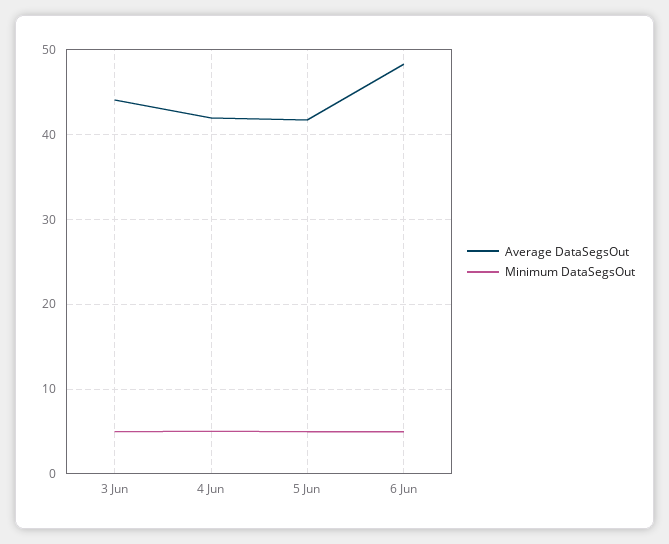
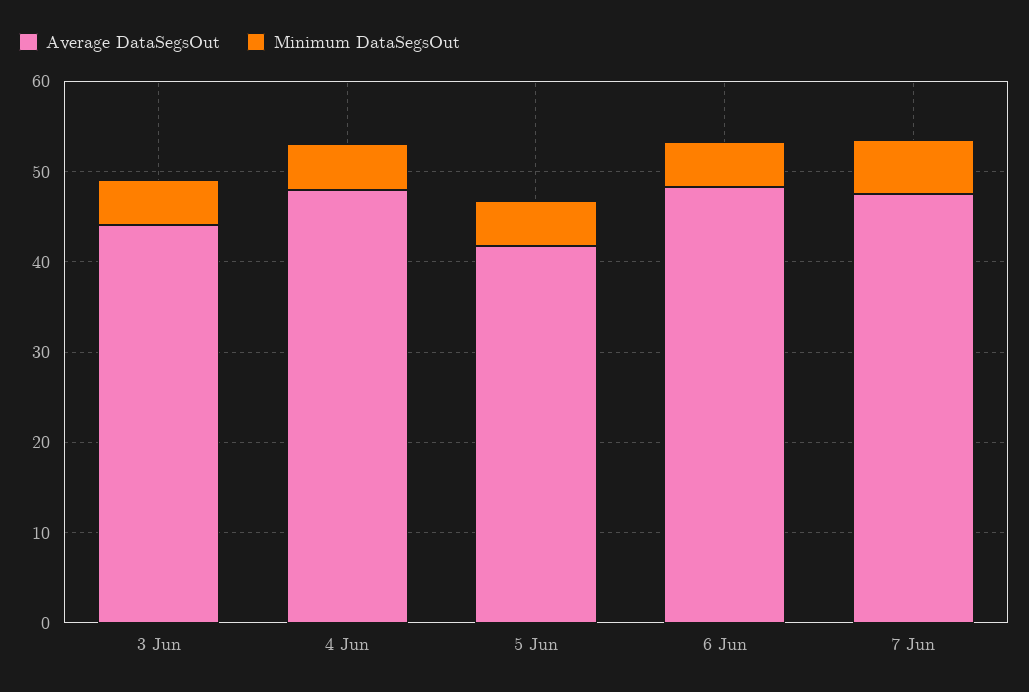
Average DataSegsOut, 4 Jun: 42 -> 48
Average DataSegsOut, 7 Jun: none -> 48
Minimum DataSegsOut, 7 Jun: none -> 6

